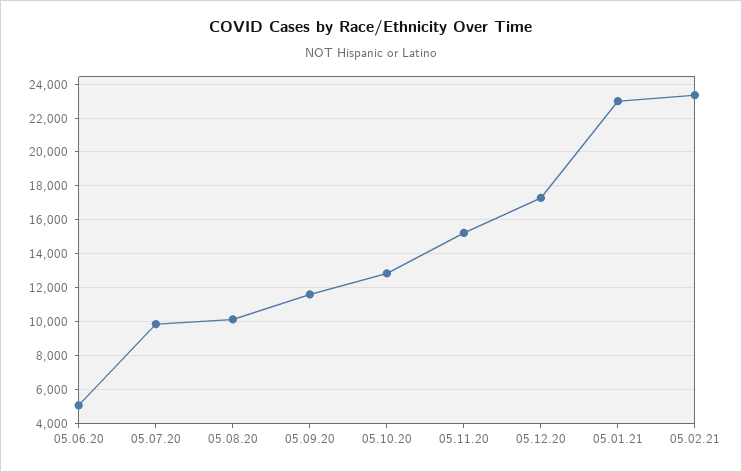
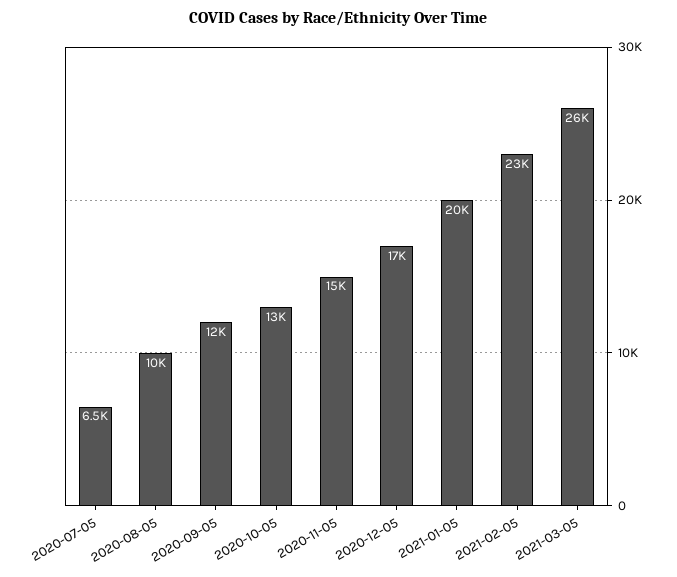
05.06.20: 5000 -> none
05.07.20: 10000 -> 6500
05.01.21: 23000 -> 20000
2021-03-05: none -> 26000

